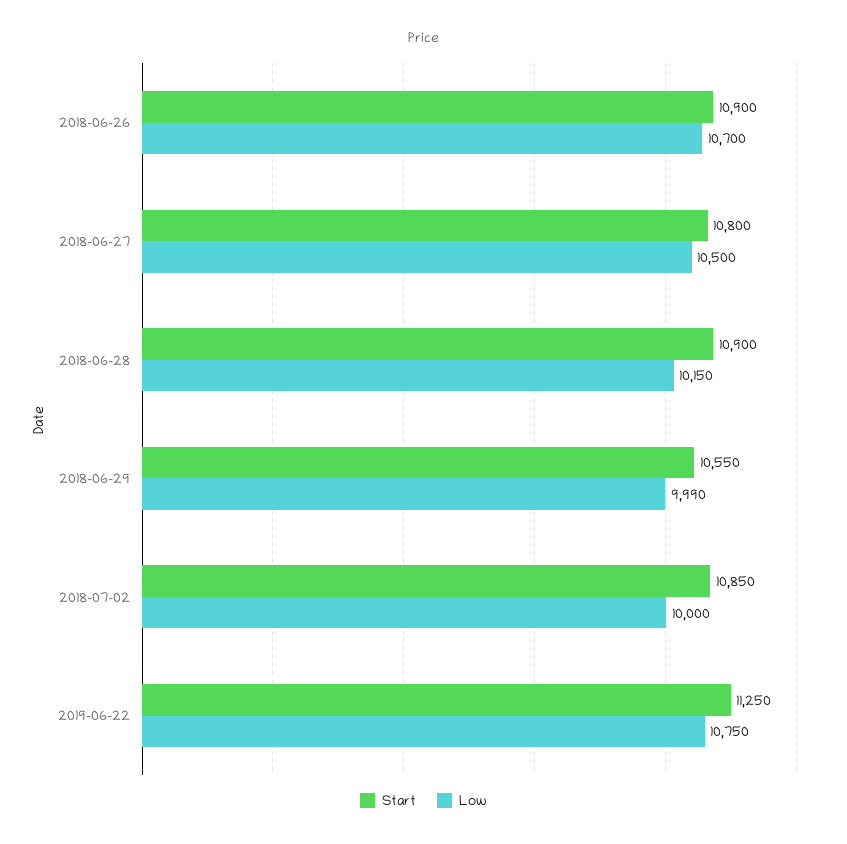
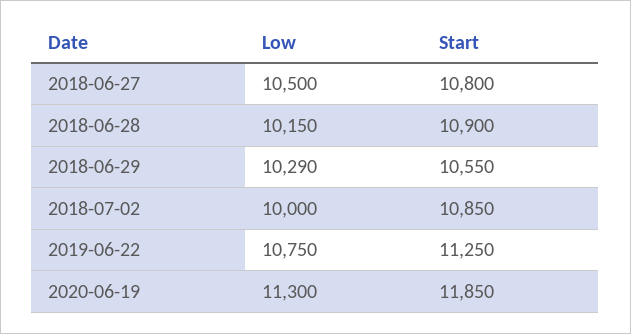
Start, 2018-06-26: 10900 -> none
Low, 2018-06-26: 10700 -> none
Low, 2018-06-29: 9990 -> 10290
Low, 2020-06-19: none -> 11300
Start, 2020-06-19: none -> 11850

